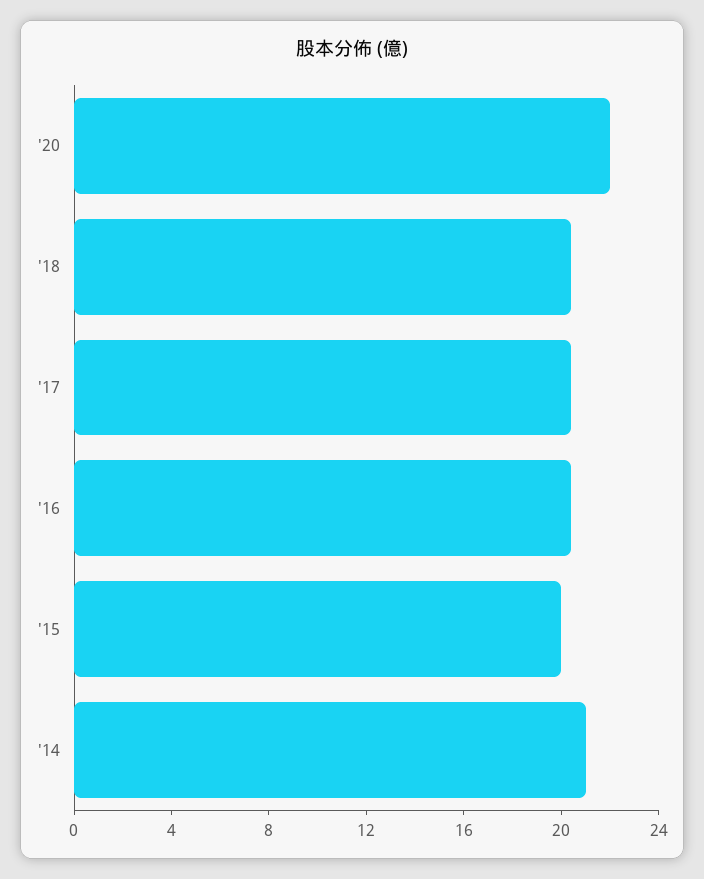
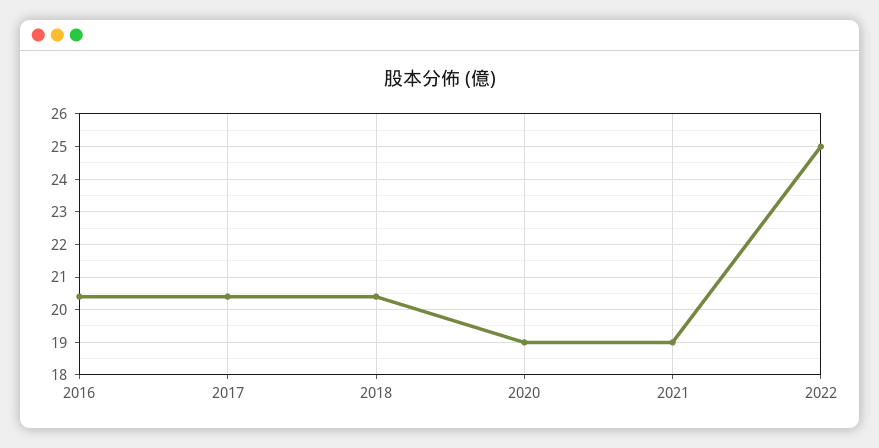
'20: 22 -> 19
'15: 20 -> none
'14: 21 -> none
2021: none -> 19
2022: none -> 25

